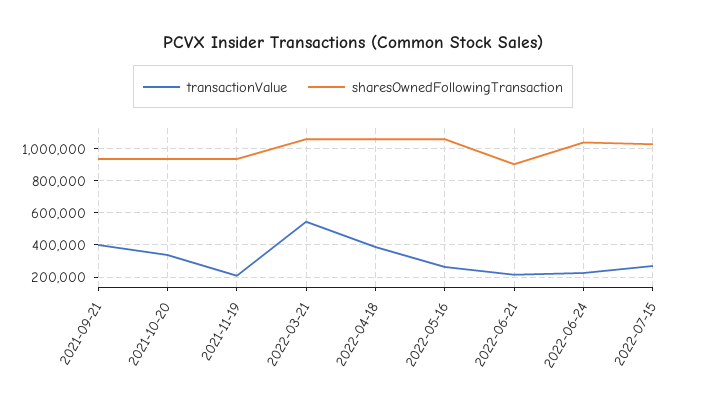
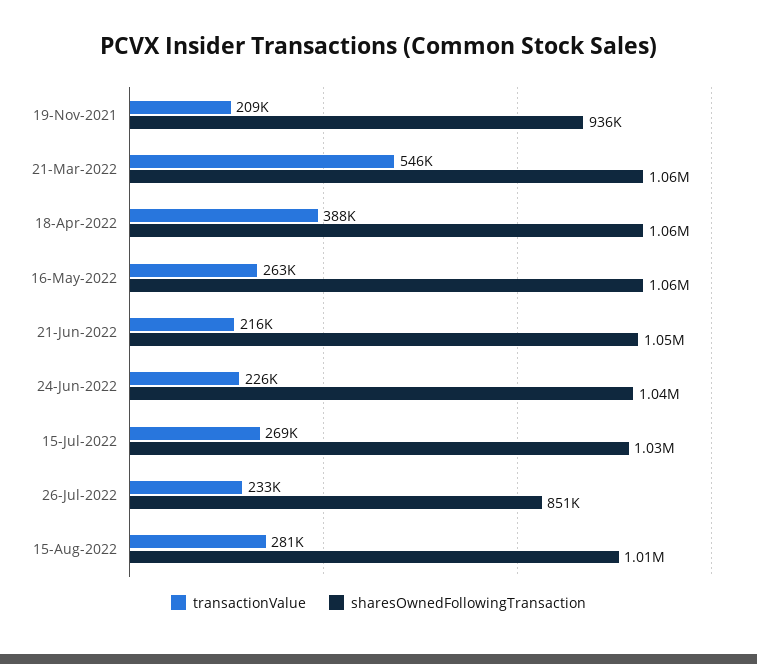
transactionValue, 2021-09-21: 400000 -> none
sharesOwnedFollowingTransaction, 2021-09-21: 950000 -> none
transactionValue, 2021-10-20: 350000 -> none
sharesOwnedFollowingTransaction, 2021-10-20: 950000 -> none
sharesOwnedFollowingTransaction, 2022-06-21: 900000 -> 1050000
transactionValue, 26-Jul-2022: none -> 233000
sharesOwnedFollowingTransaction, 26-Jul-2022: none -> 851000
transactionValue, 15-Aug-2022: none -> 281000
sharesOwnedFollowingTransaction, 15-Aug-2022: none -> 1010000

